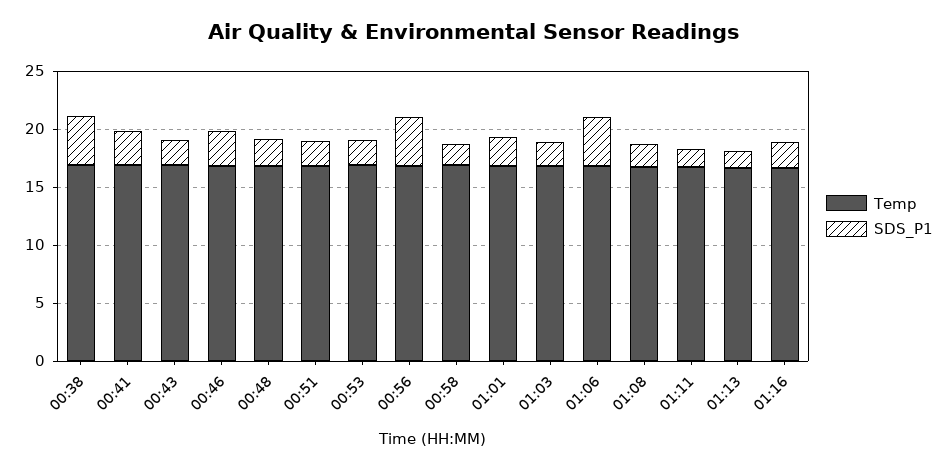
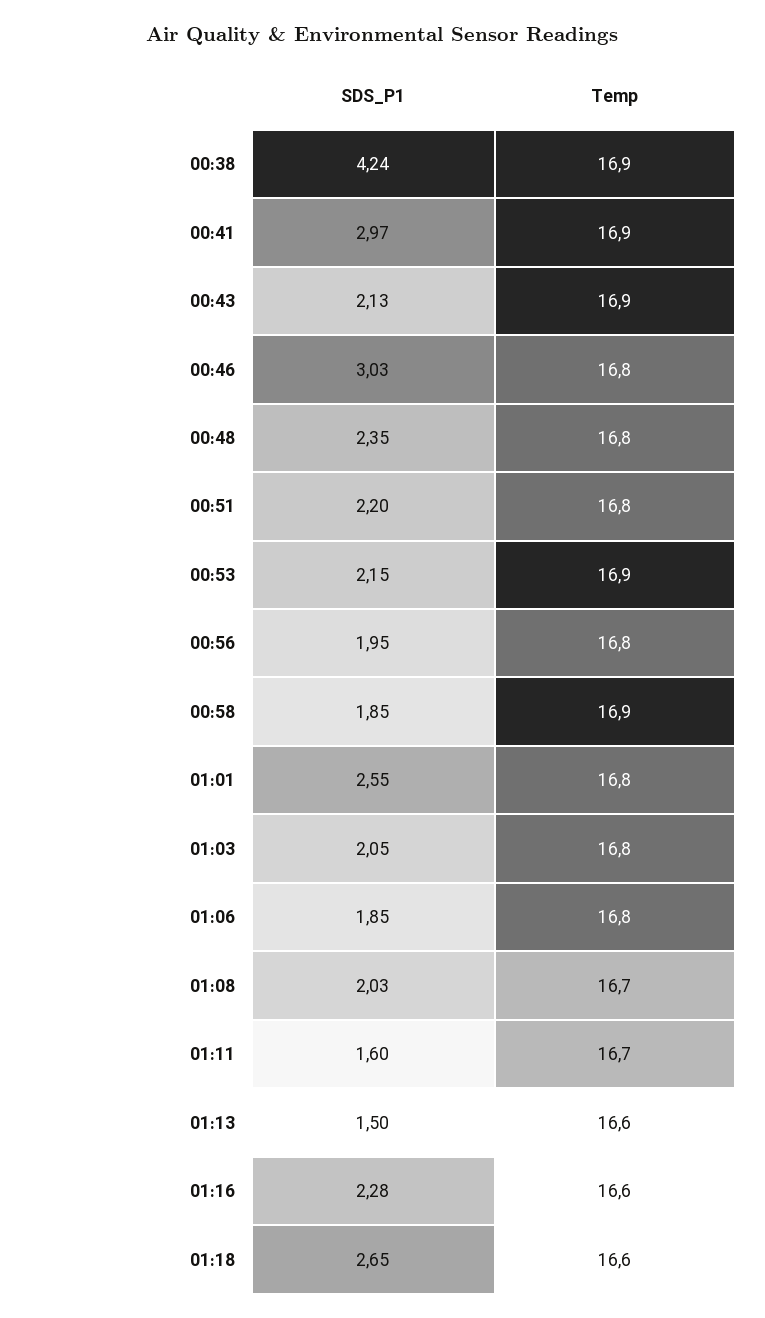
SDS_P1, 00:56: 4 -> 1.95
SDS_P1, 01:06: 4 -> 1.85
SDS_P1, 01:18: none -> 2.65
Temp, 01:18: none -> 16.6

